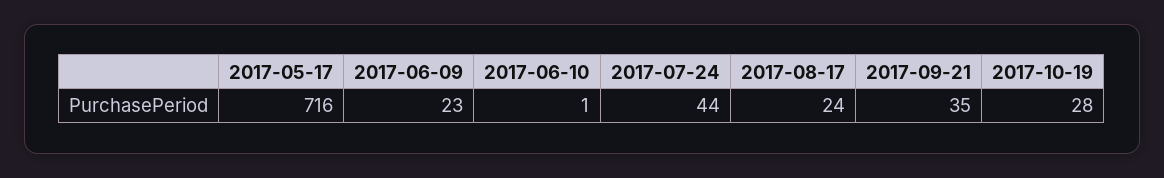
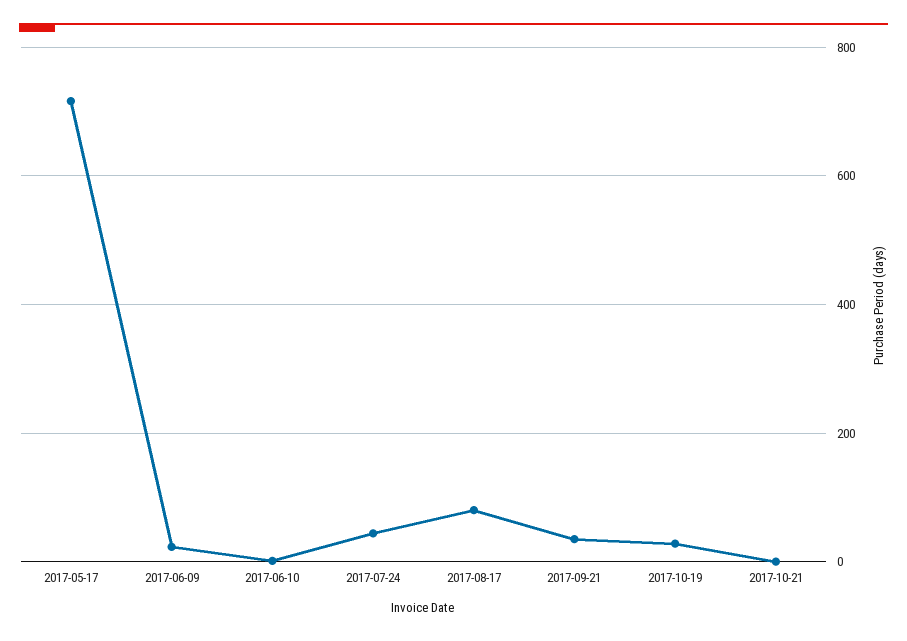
2017-08-17: 24 -> 80
2017-10-21: none -> 0

